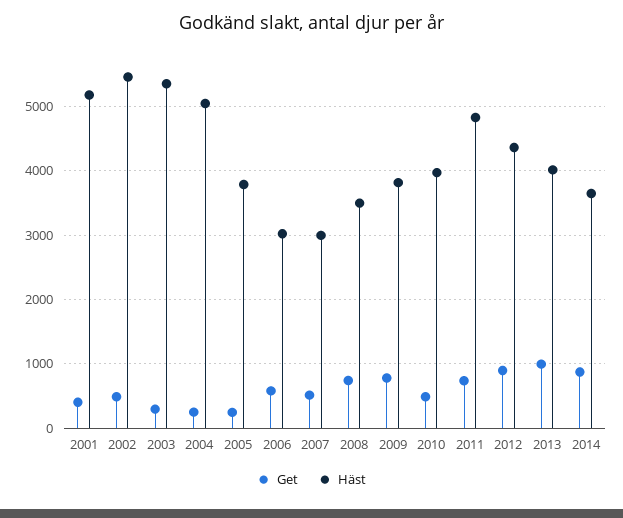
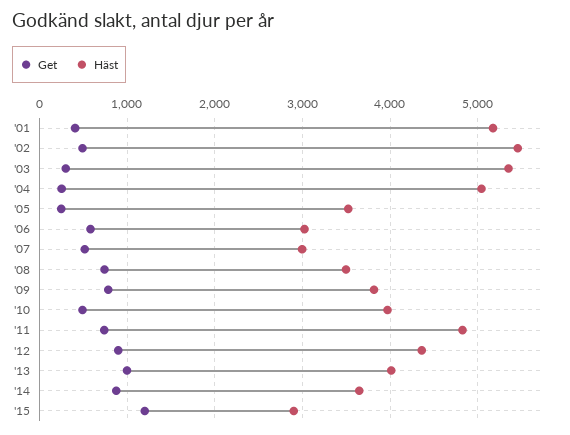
Häst, 2005: 3800 -> 3500
Get, '15: none -> 1200
Häst, '15: none -> 2900

